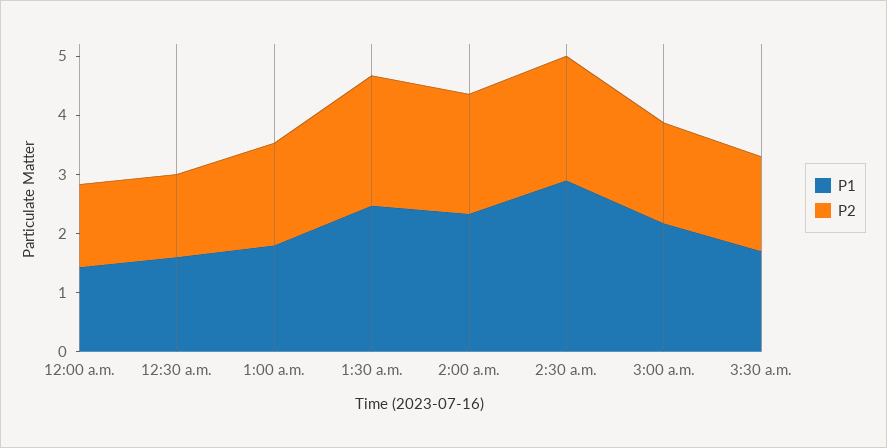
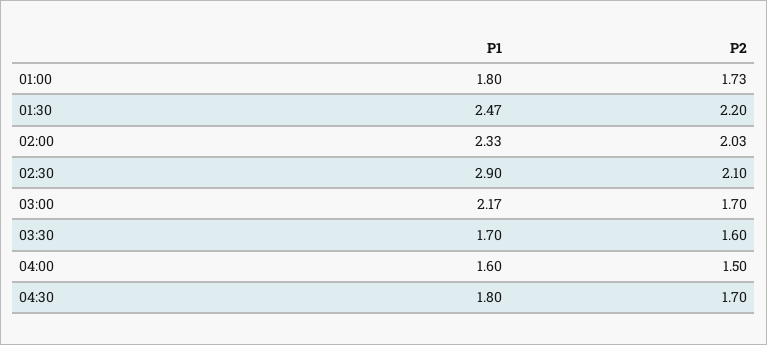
P1, 12:00 a.m.: 1.4 -> none
P2, 12:00 a.m.: 1.4 -> none
P1, 12:30 a.m.: 1.6 -> none
P2, 12:30 a.m.: 1.4 -> none
P1, 04:00: none -> 1.6
P2, 04:00: none -> 1.5
P1, 04:30: none -> 1.8
P2, 04:30: none -> 1.7

